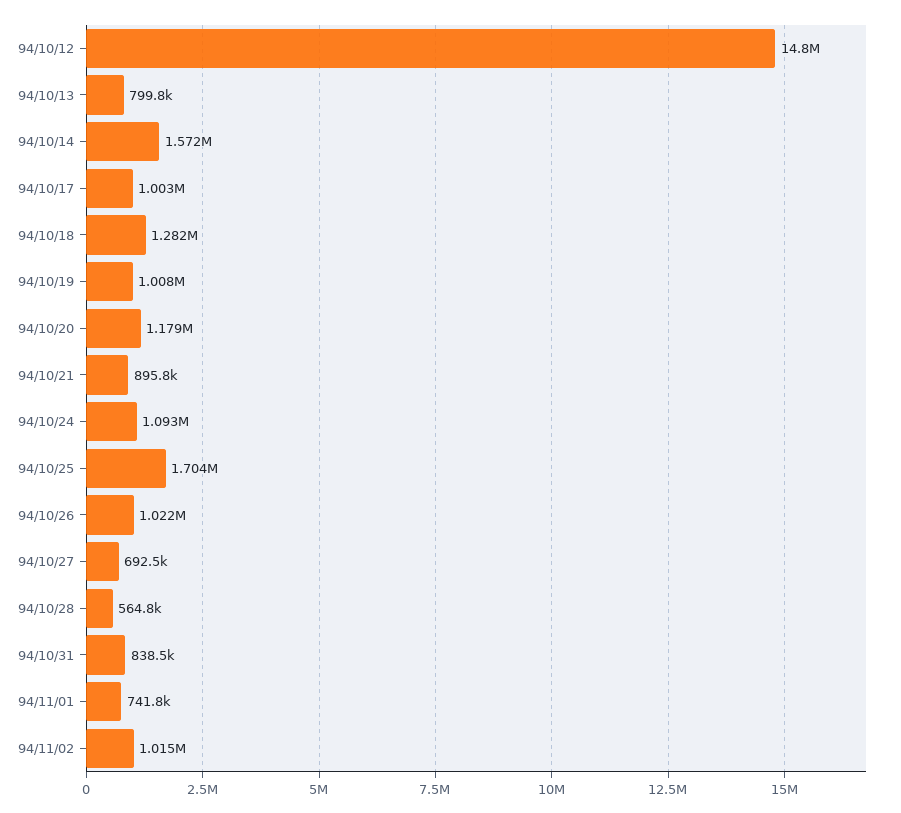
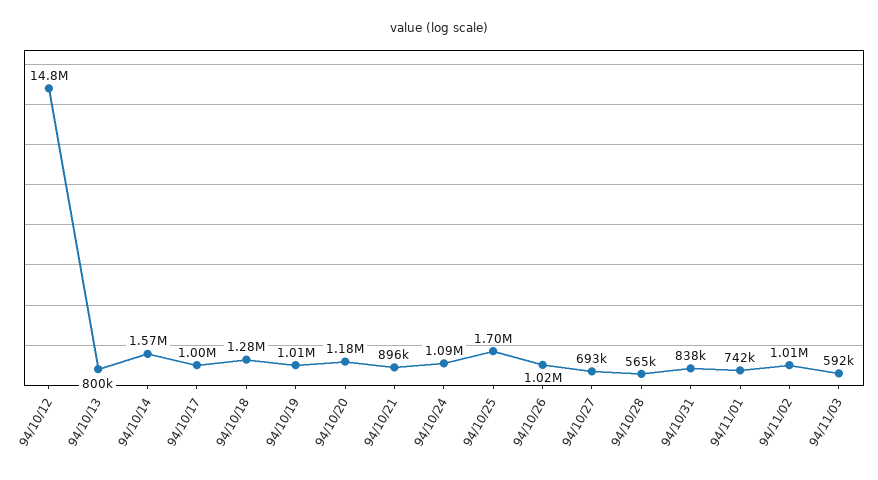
94/11/03: none -> 592000

